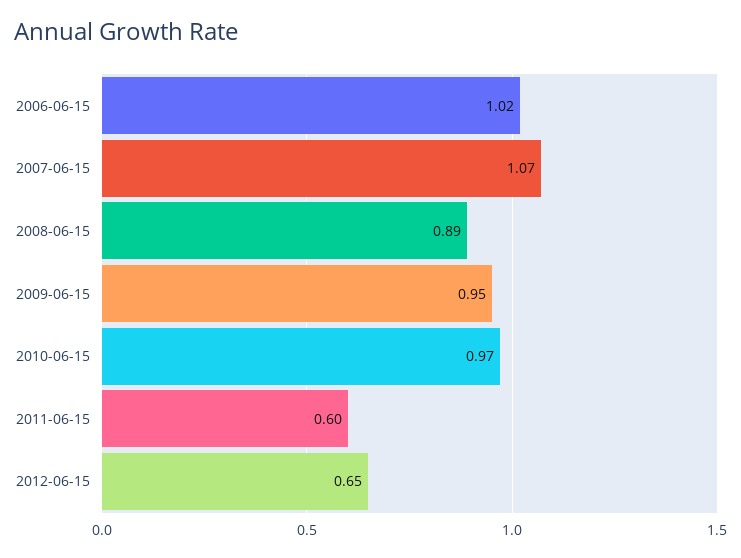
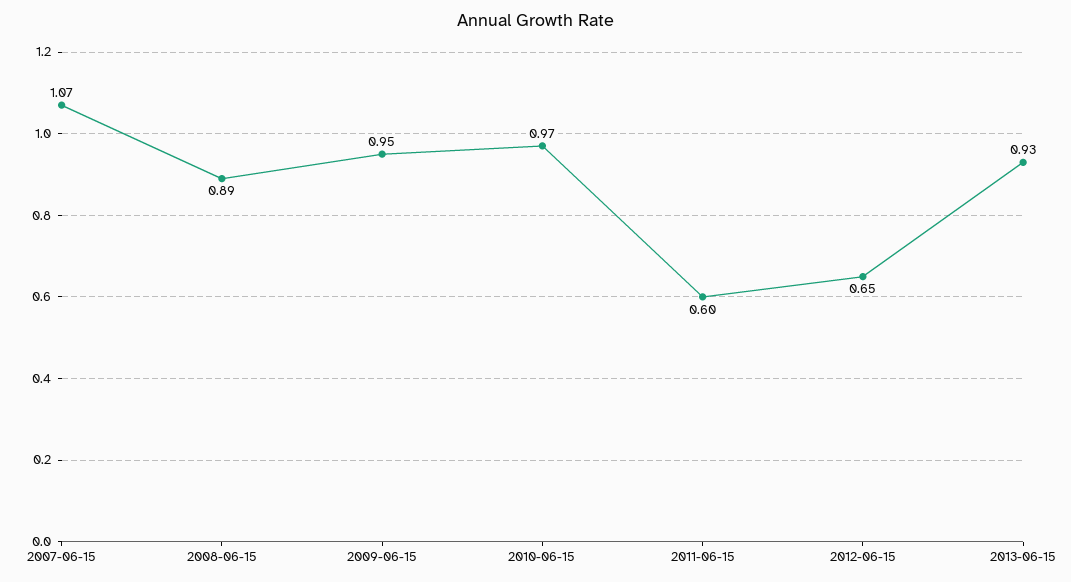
2006-06-15: 1.02 -> none
2013-06-15: none -> 0.93

